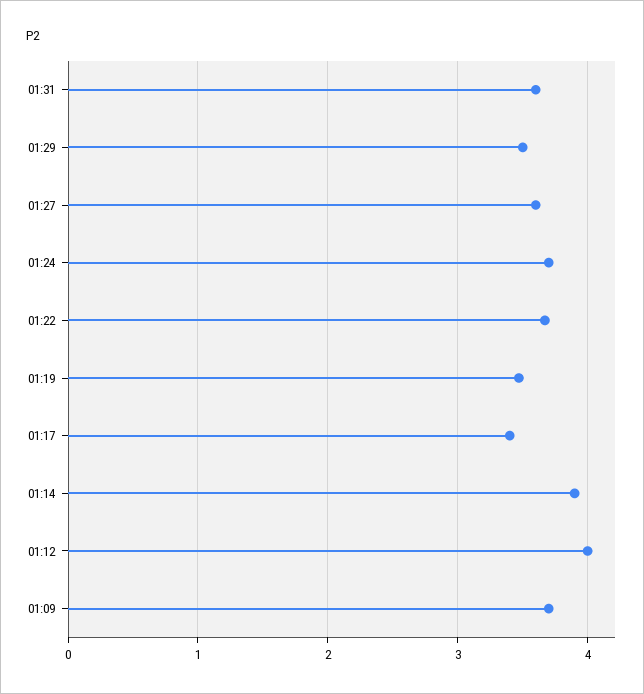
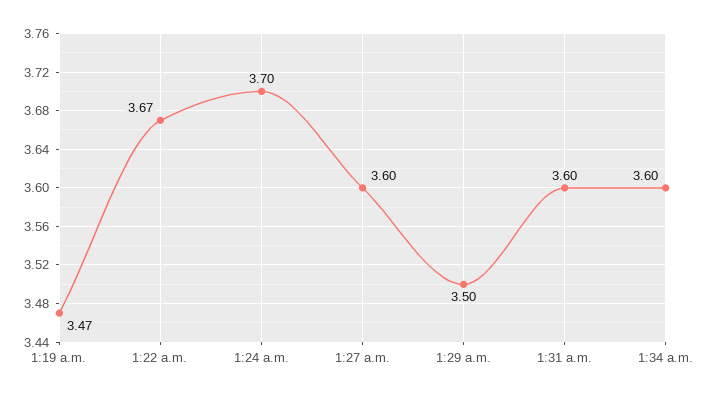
01:17: 3.4 -> none
01:14: 3.9 -> none
01:12: 4 -> none
01:09: 3.7 -> none
1:34 a.m.: none -> 3.6

